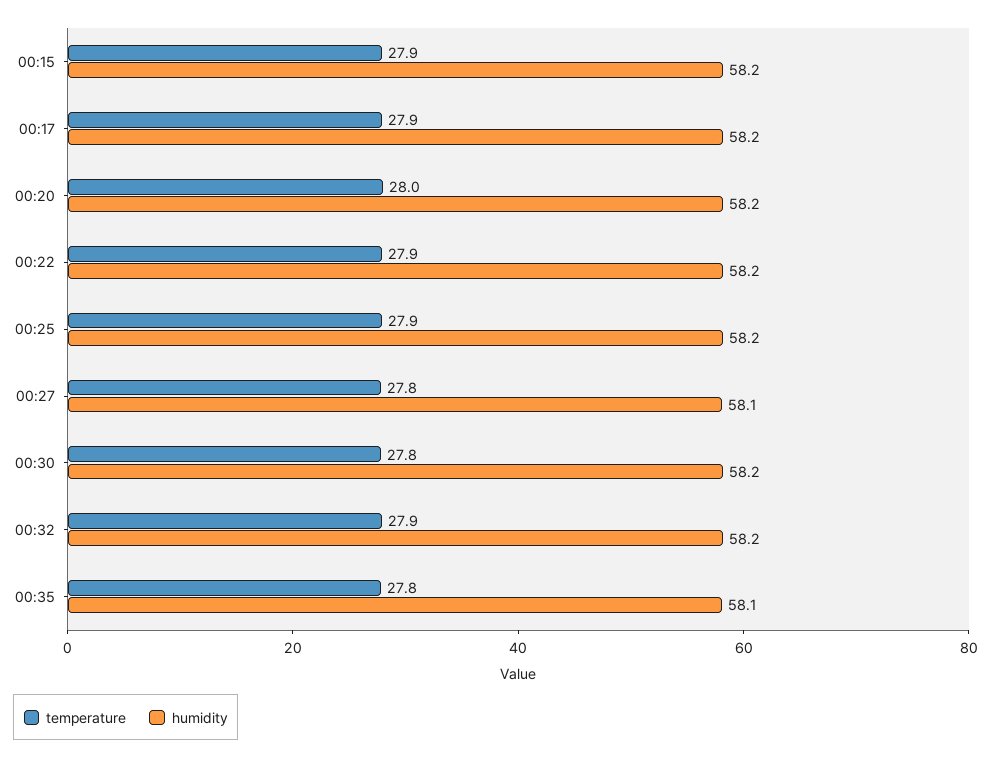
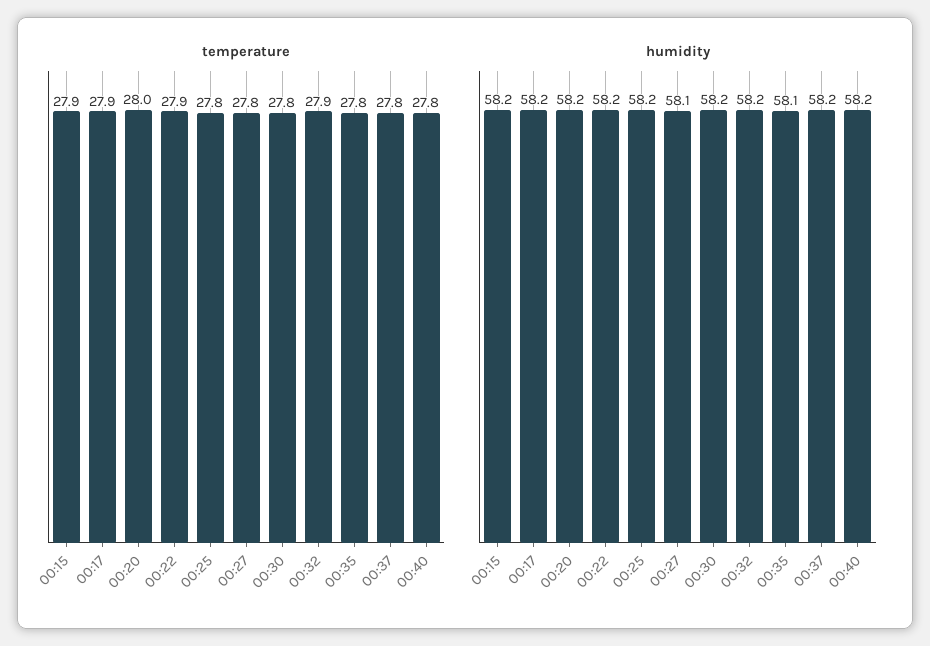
temperature, 00:25: 27.9 -> 27.8
temperature, 00:37: none -> 27.8
temperature, 00:40: none -> 27.8
humidity, 00:37: none -> 58.2
humidity, 00:40: none -> 58.2

